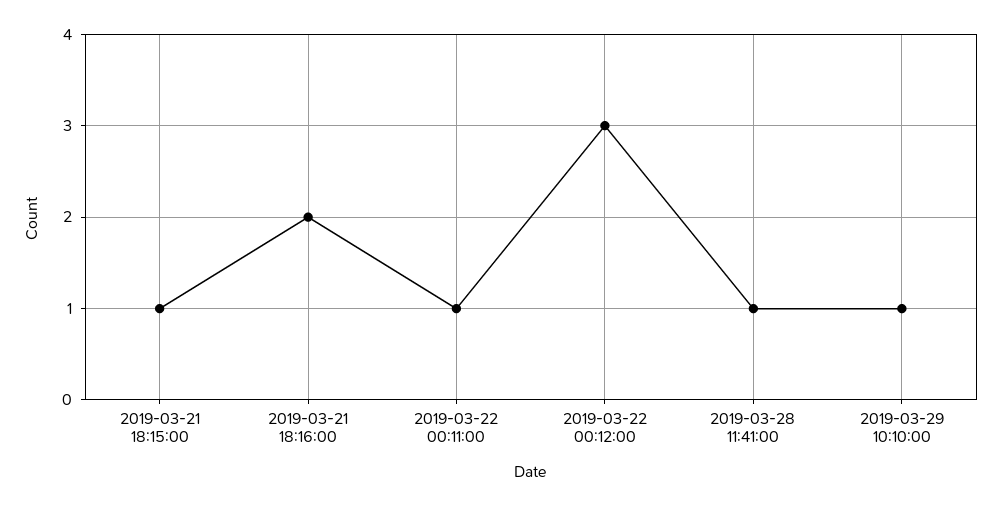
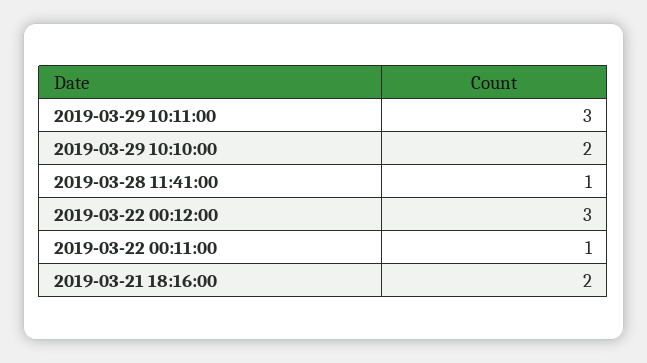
2019-03-21 18:15:00: 1 -> none
2019-03-29 10:10:00: 1 -> 2
2019-03-29 10:11:00: none -> 3

